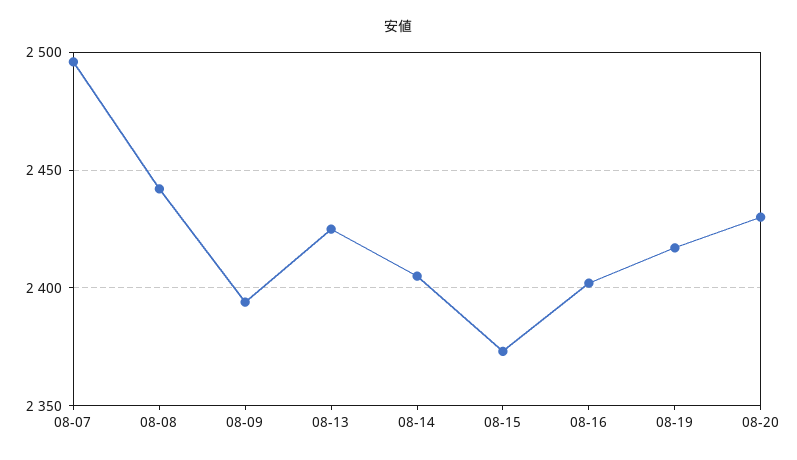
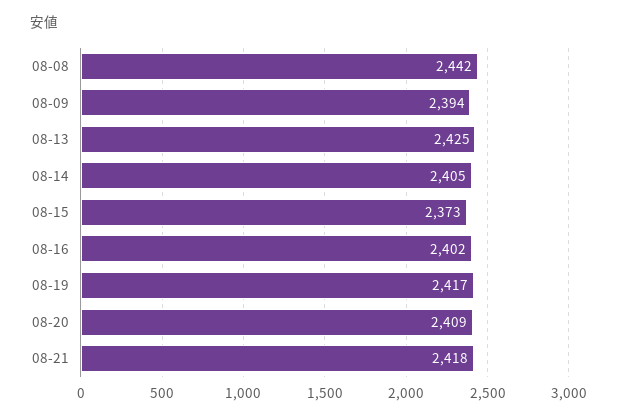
08-07: 2495 -> none
08-20: 2430 -> 2409
08-21: none -> 2418

